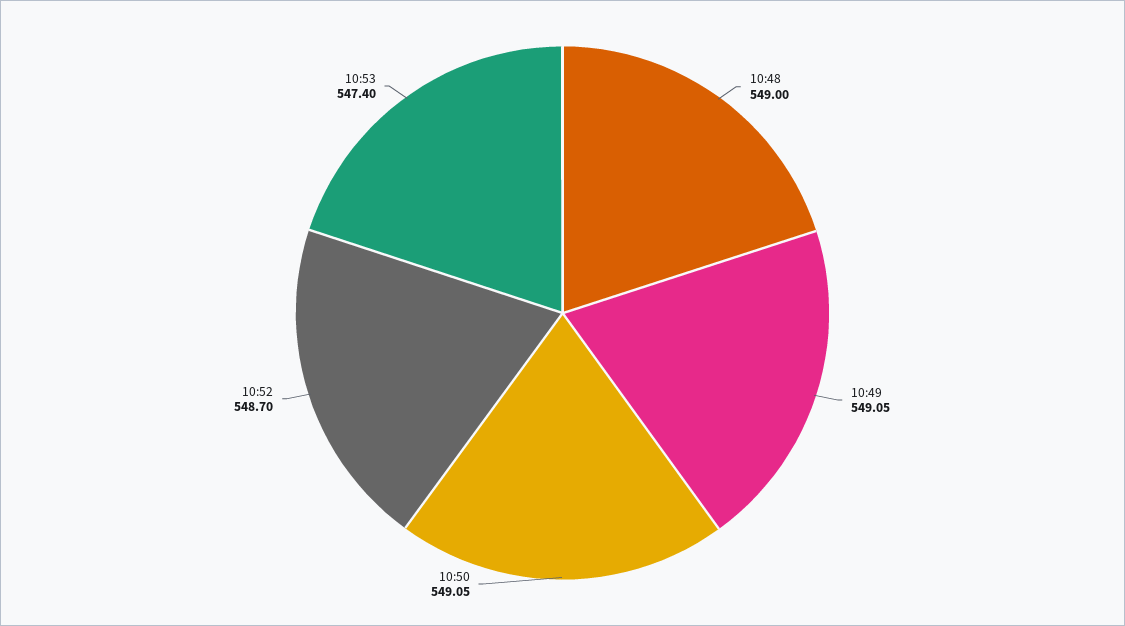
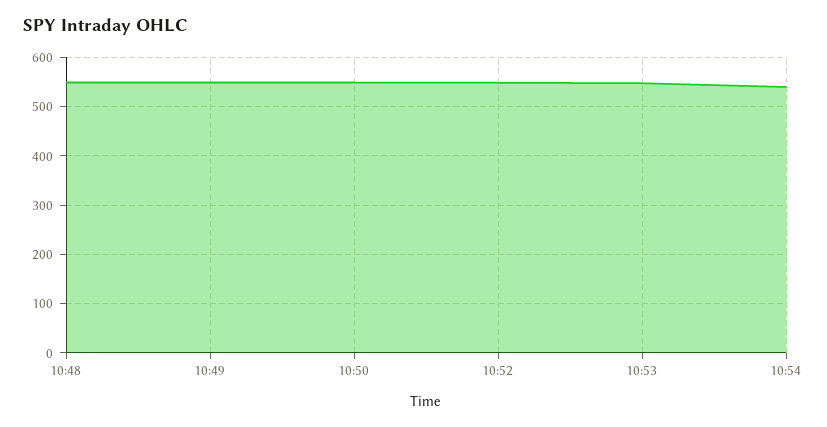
10:54: none -> 540

